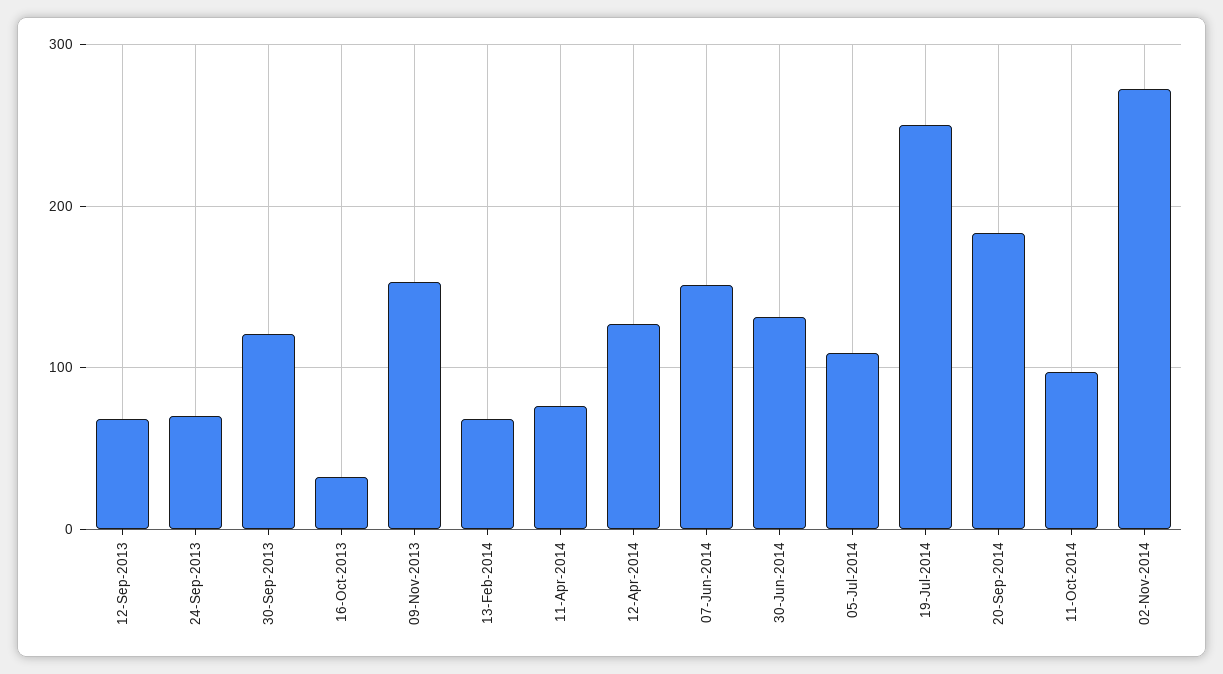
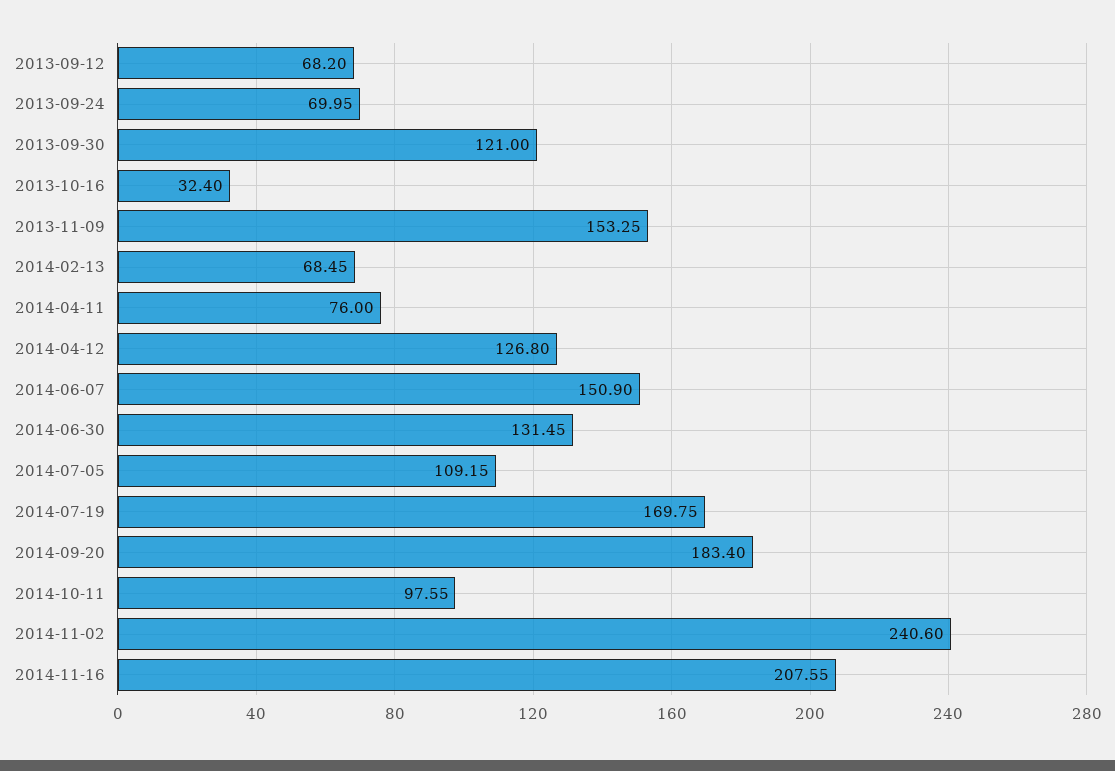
19-Jul-2014: 250 -> 169.75
02-Nov-2014: 270 -> 240.6
2014-11-16: none -> 207.55

